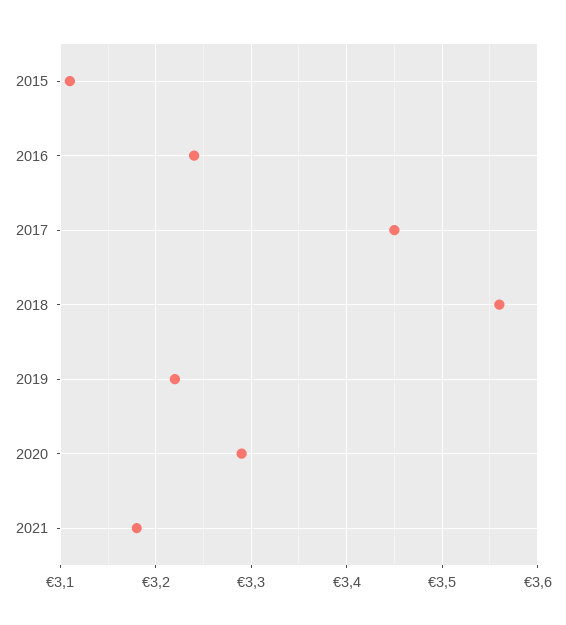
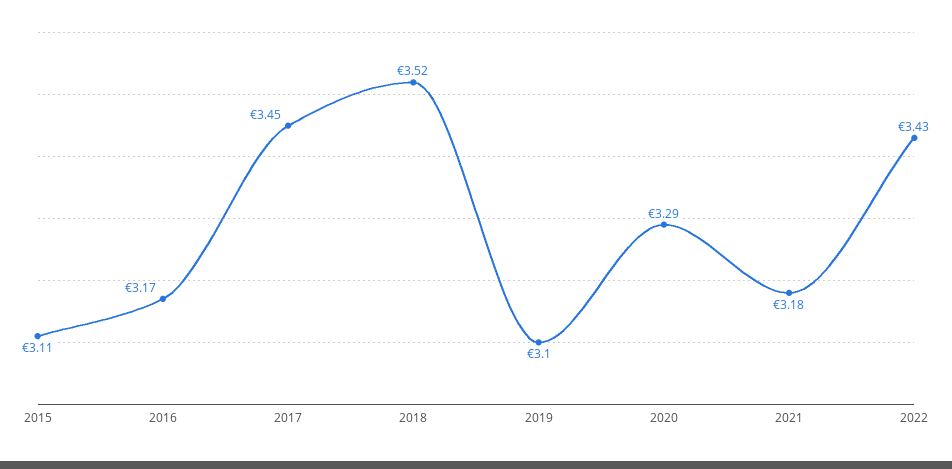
2016: 3.24 -> 3.17
2018: 3.56 -> 3.52
2019: 3.22 -> 3.1
2022: none -> 3.43

